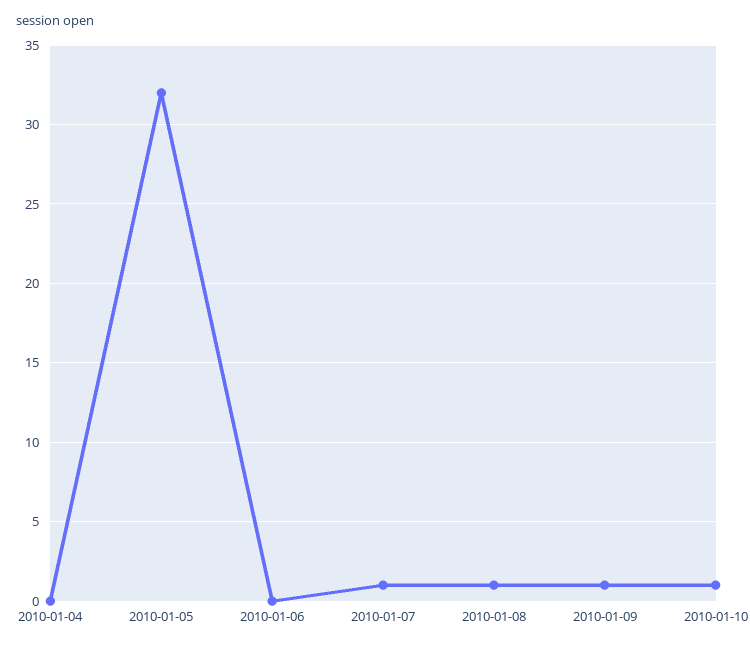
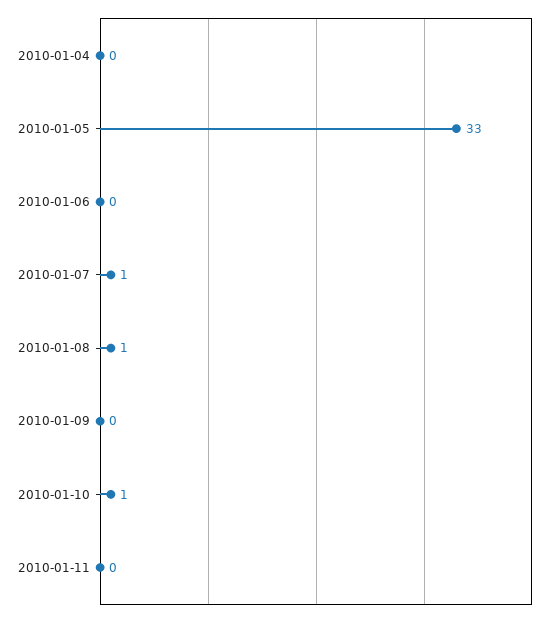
2010-01-05: 32 -> 33
2010-01-09: 1 -> 0
2010-01-11: none -> 0

